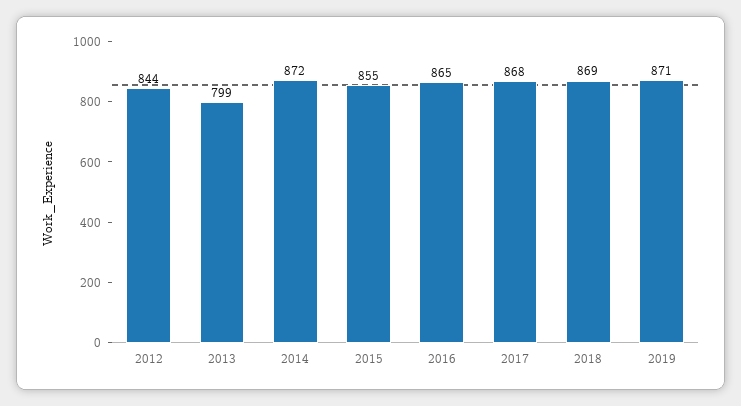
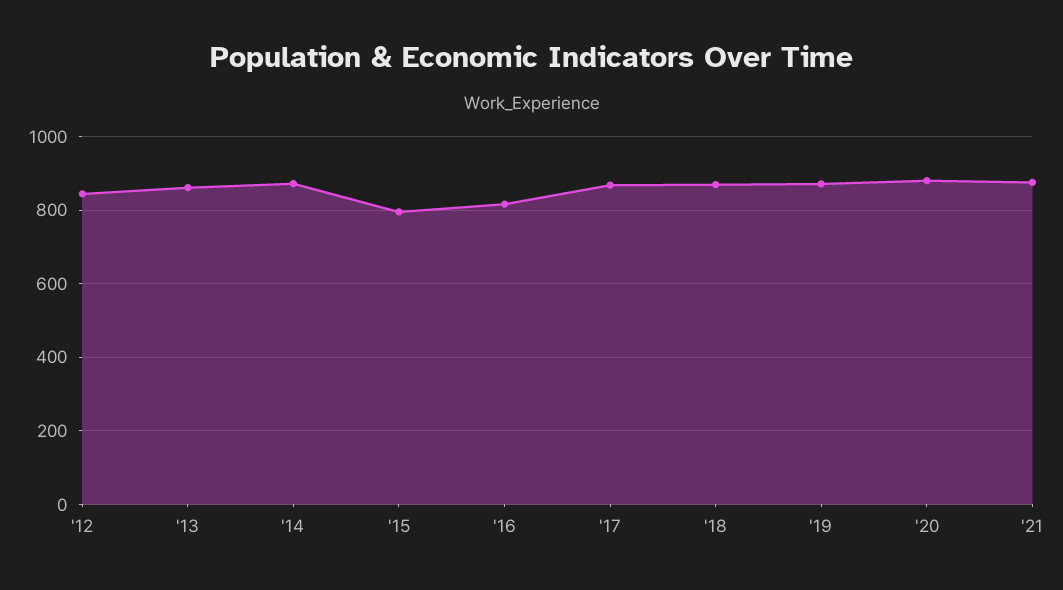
2013: 799 -> 860
2015: 855 -> 800
2016: 865 -> 820
'20: none -> 880
'21: none -> 880

